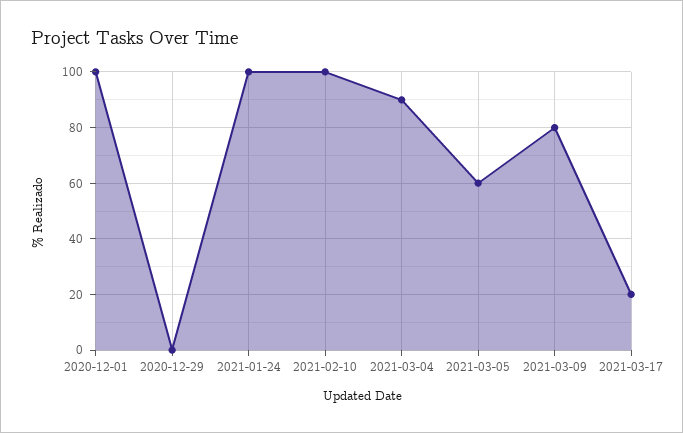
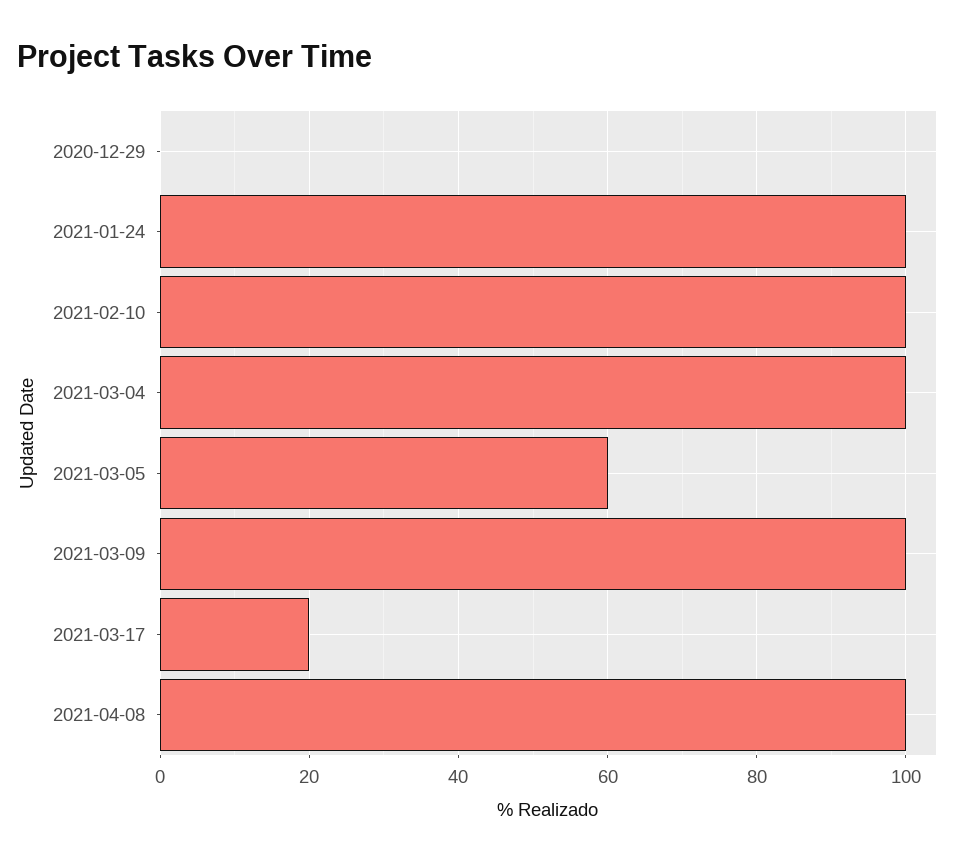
2020-12-01: 100 -> none
2021-03-04: 90 -> 100
2021-03-09: 80 -> 100
2021-04-08: none -> 100

